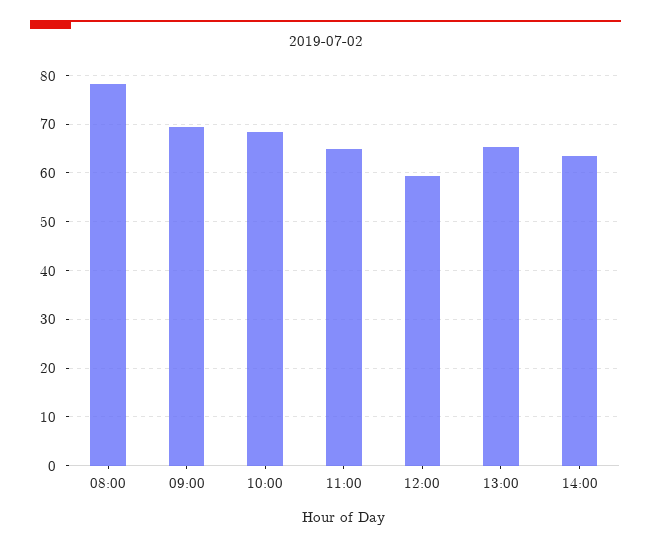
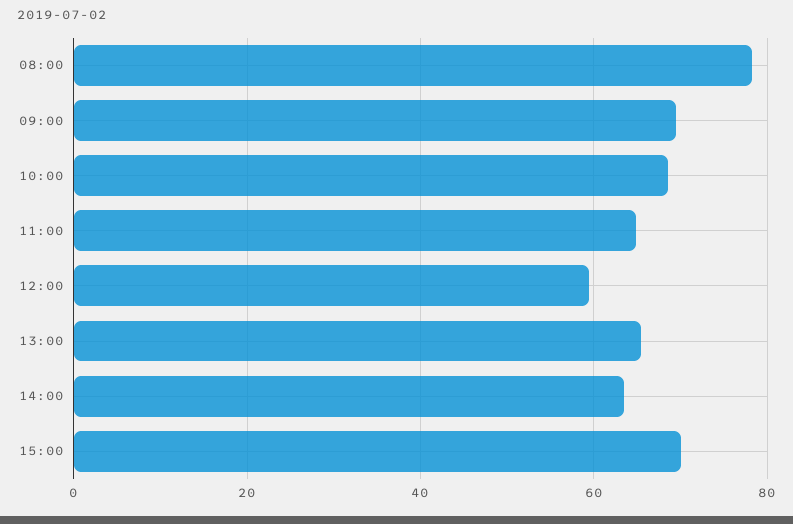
15:00: none -> 70

